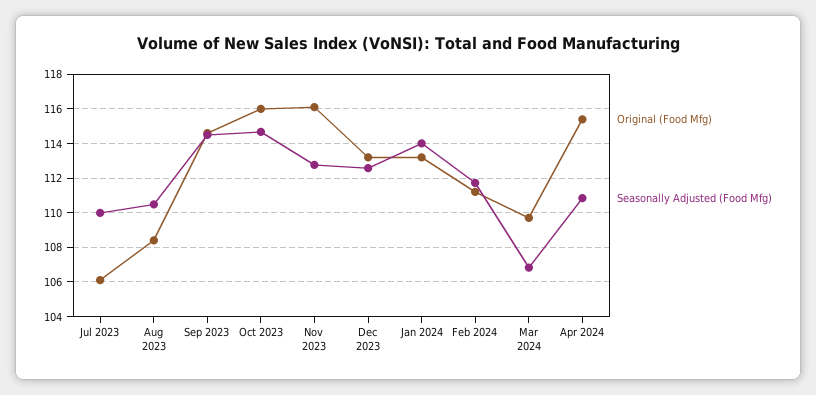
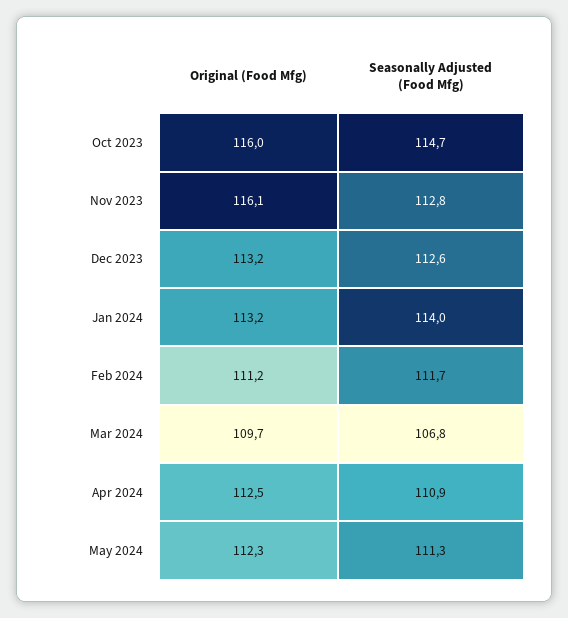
Original (Food Mfg), Jul 2023: 106 -> none
Seasonally Adjusted (Food Mfg), Jul 2023: 110 -> none
Original (Food Mfg), Aug 2023: 108.5 -> none
Seasonally Adjusted (Food Mfg), Aug 2023: 110.5 -> none
Original (Food Mfg), Sep 2023: 114.5 -> none
Seasonally Adjusted (Food Mfg), Sep 2023: 114.5 -> none
Original (Food Mfg), Apr 2024: 115.5 -> 112.5
Original (Food Mfg), May 2024: none -> 112.3
Seasonally Adjusted (Food Mfg), May 2024: none -> 111.3

